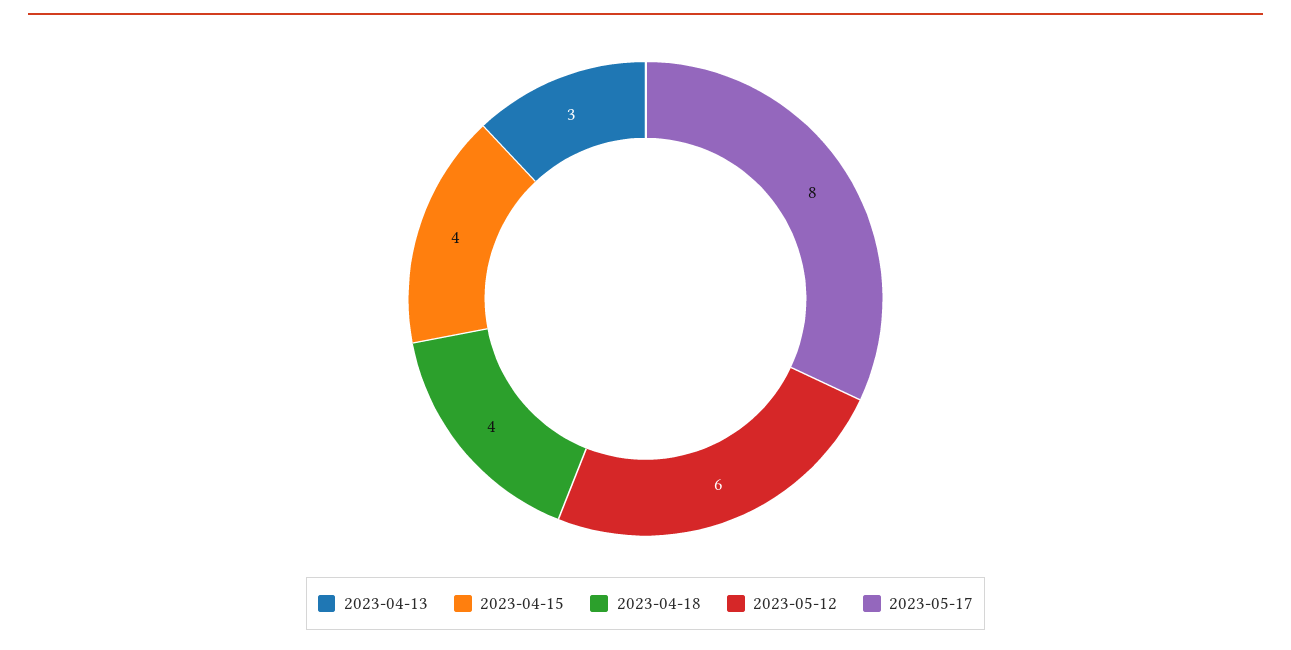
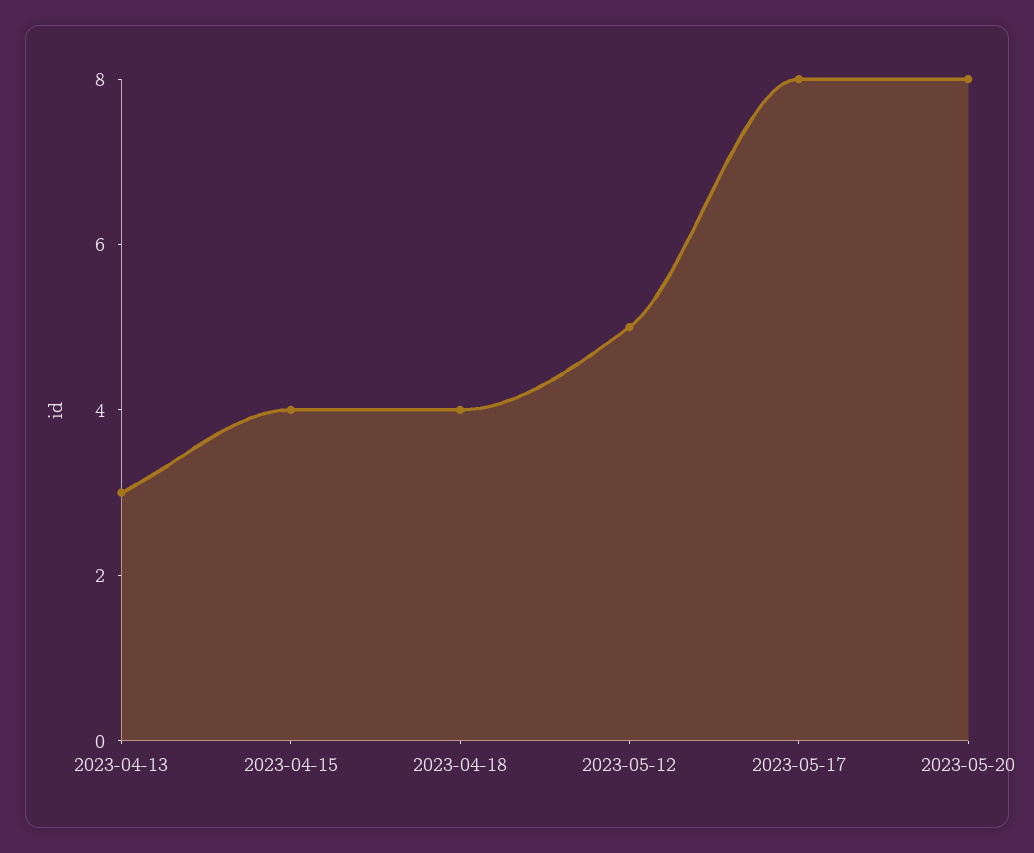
2023-05-12: 6 -> 5
2023-05-20: none -> 8

